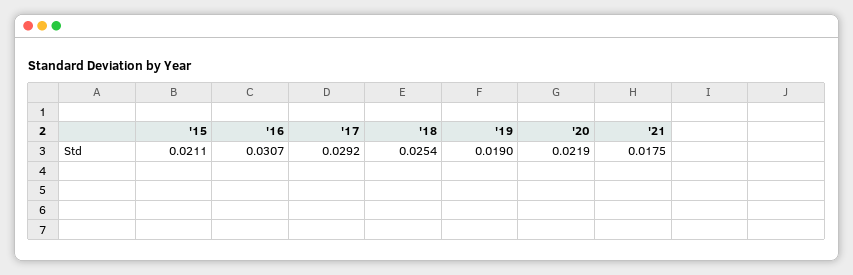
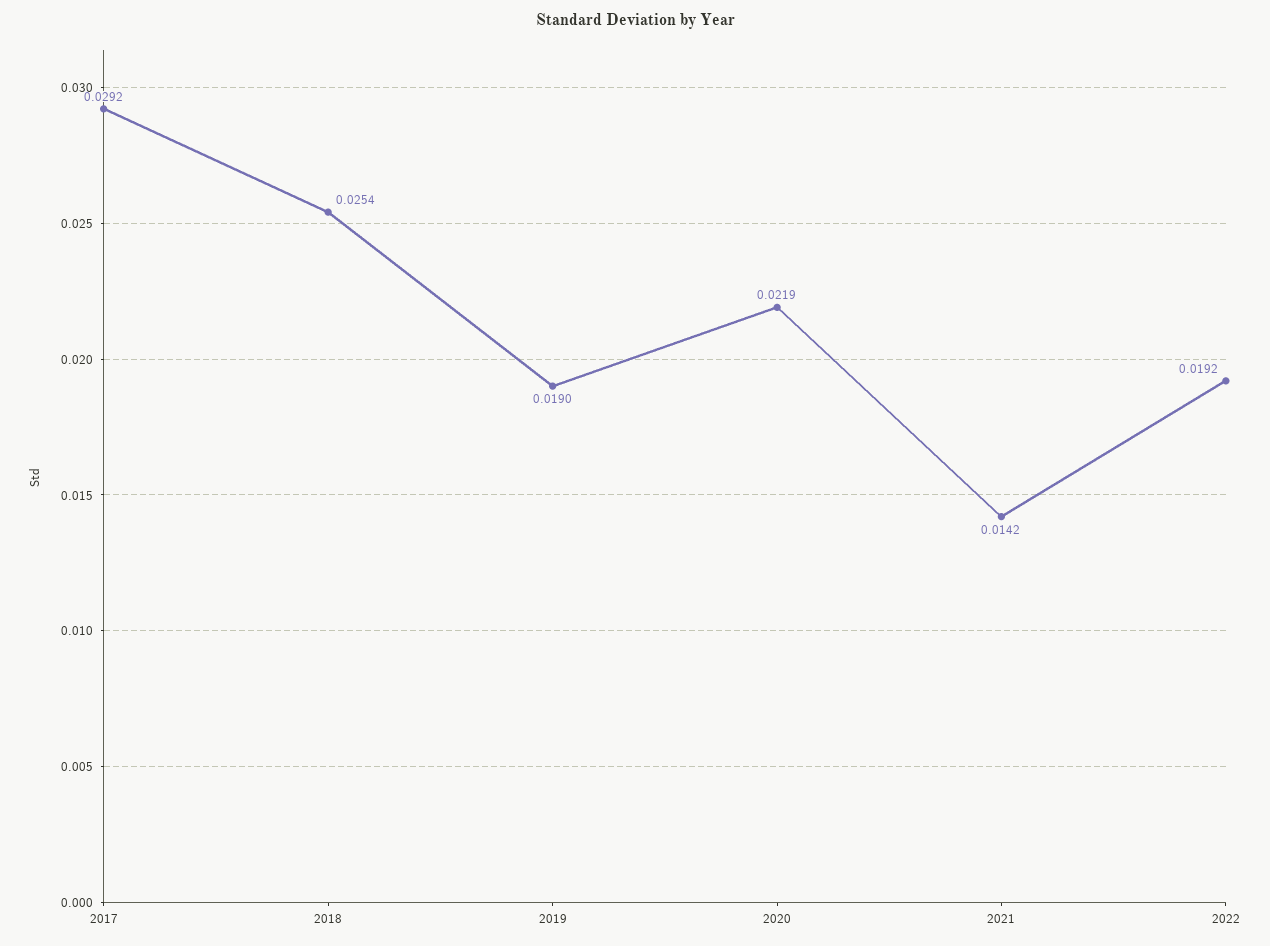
'15: 0.0211 -> none
'16: 0.0307 -> none
'21: 0.0175 -> 0.0142
2022: none -> 0.0192

